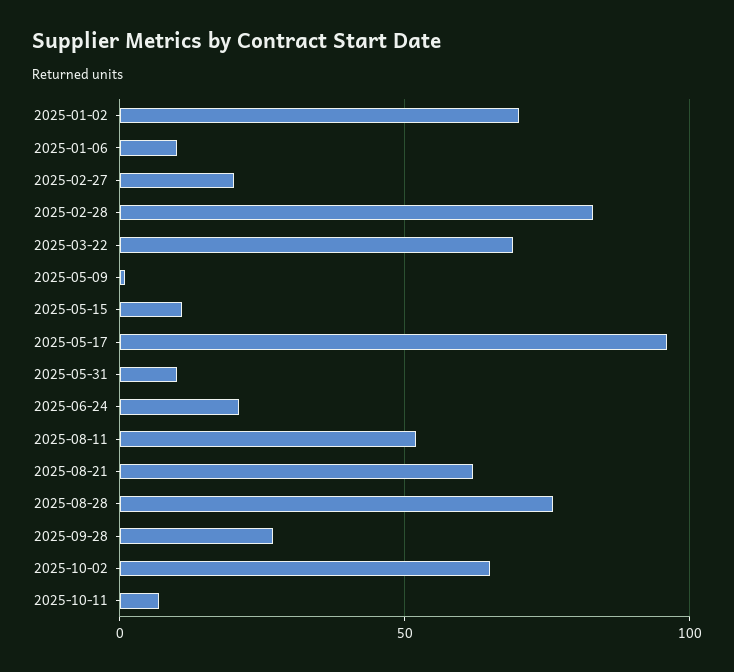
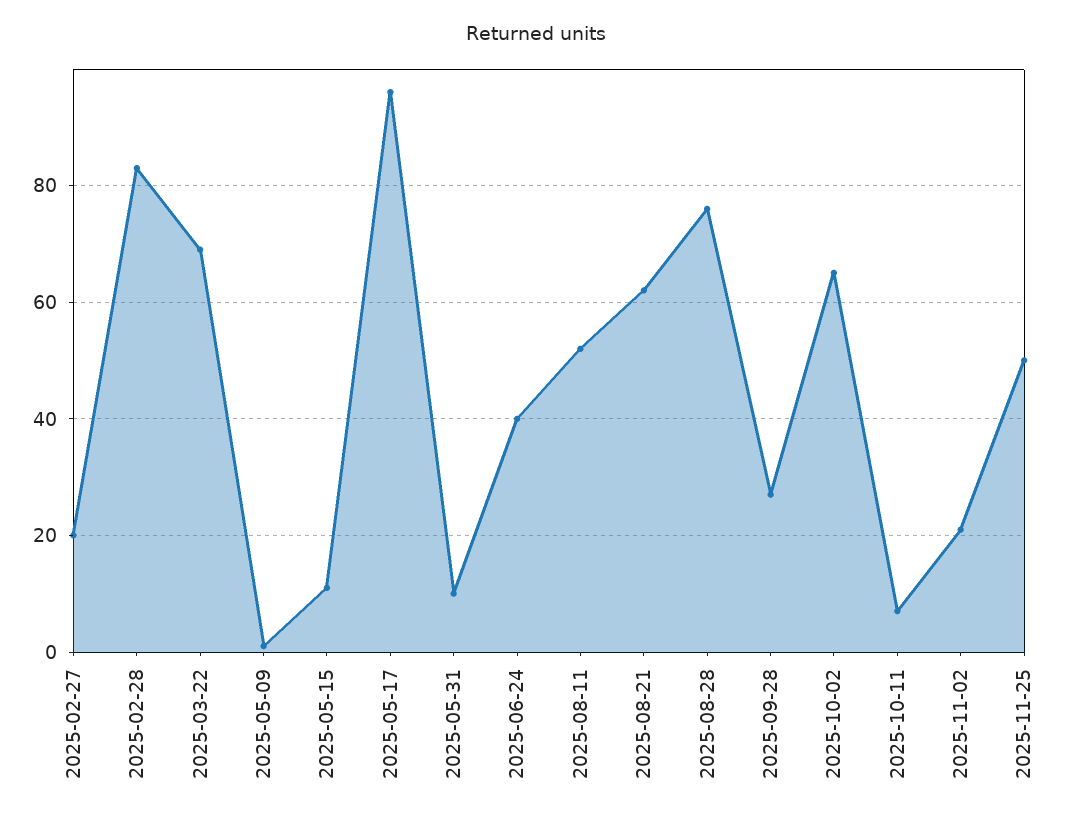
2025-01-02: 70 -> none
2025-01-06: 10 -> none
2025-06-24: 20 -> 40
2025-11-02: none -> 20
2025-11-25: none -> 50

